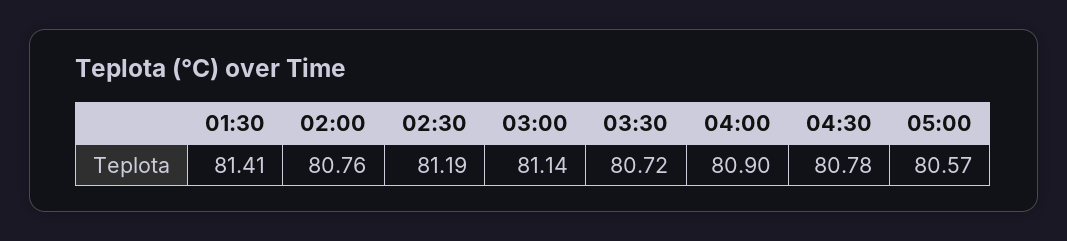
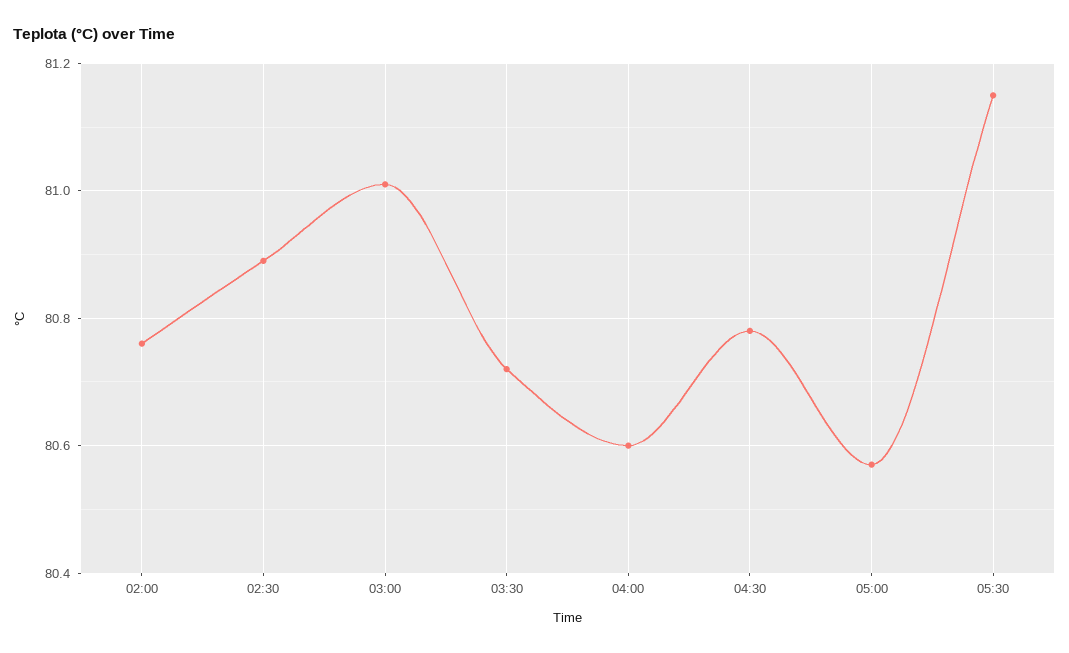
01:30: 81.41 -> none
02:30: 81.19 -> 80.9
03:00: 81.14 -> 81
04:00: 80.9 -> 80.6
05:30: none -> 81.15

